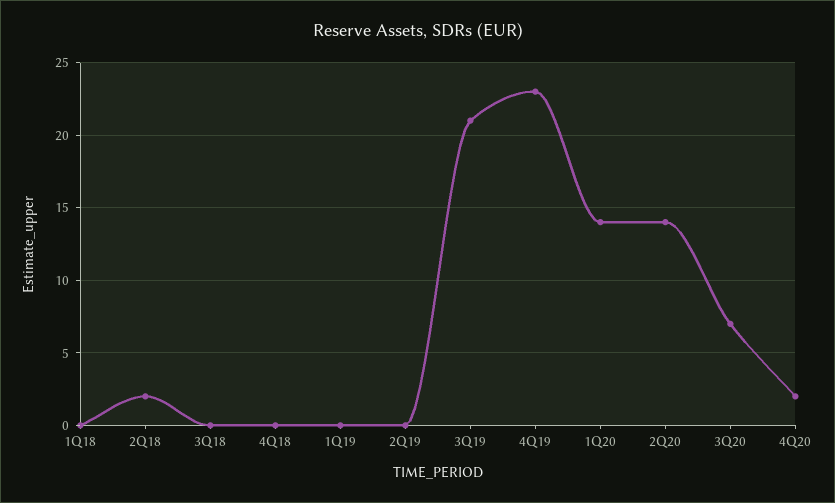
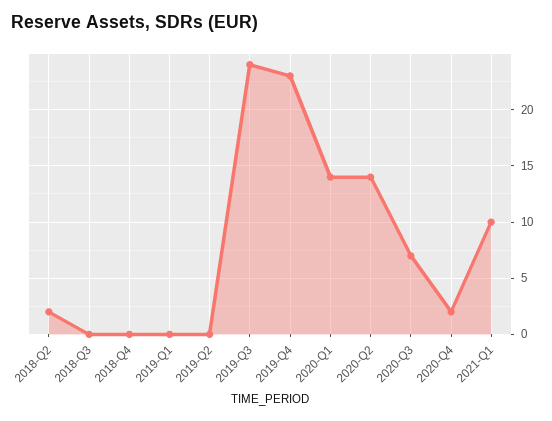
1Q18: 0 -> none
3Q19: 21 -> 24
2021-Q1: none -> 10

